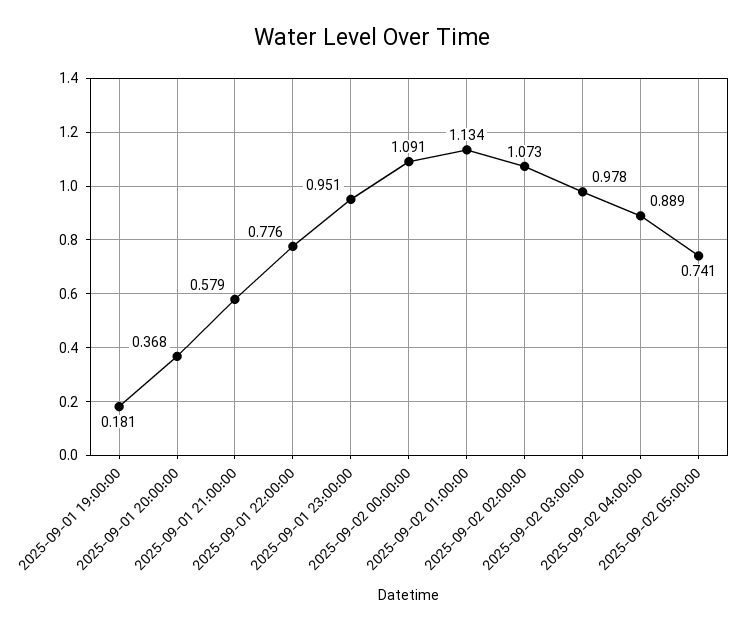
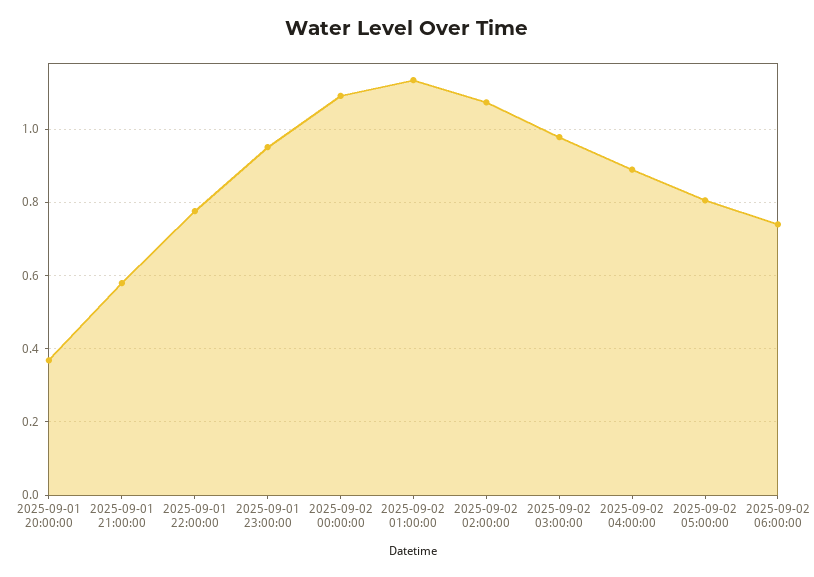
2025-09-01 19:00:00: 0.181 -> none
2025-09-02 05:00:00: 0.741 -> 0.8
2025-09-02 06:00:00: none -> 0.74

